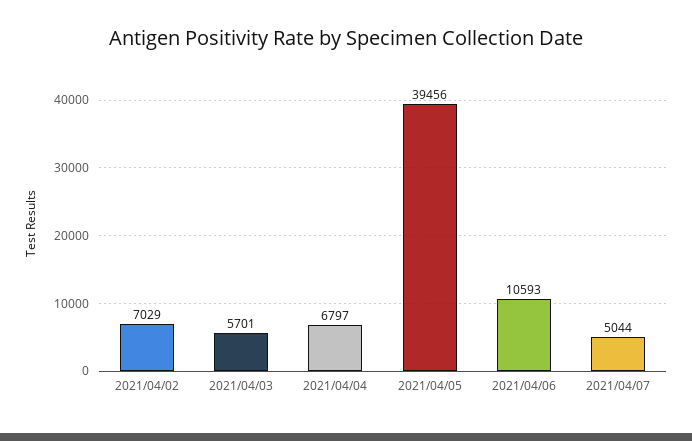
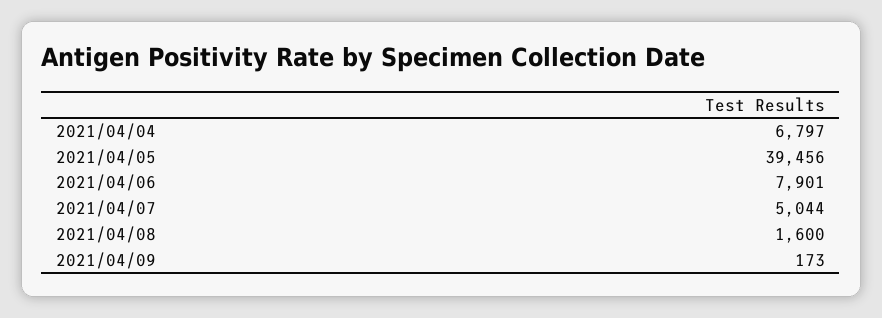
2021/04/02: 7029 -> none
2021/04/03: 5701 -> none
2021/04/06: 10593 -> 7901
2021/04/08: none -> 1600
2021/04/09: none -> 173

